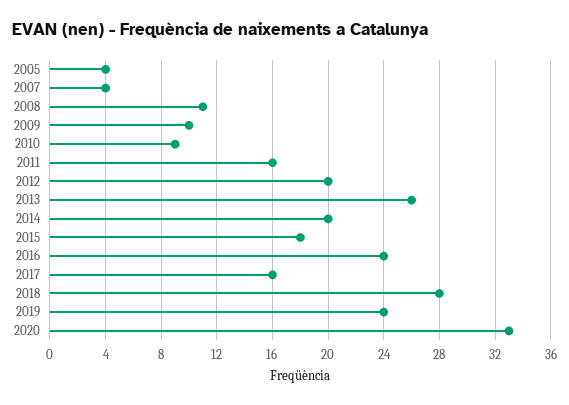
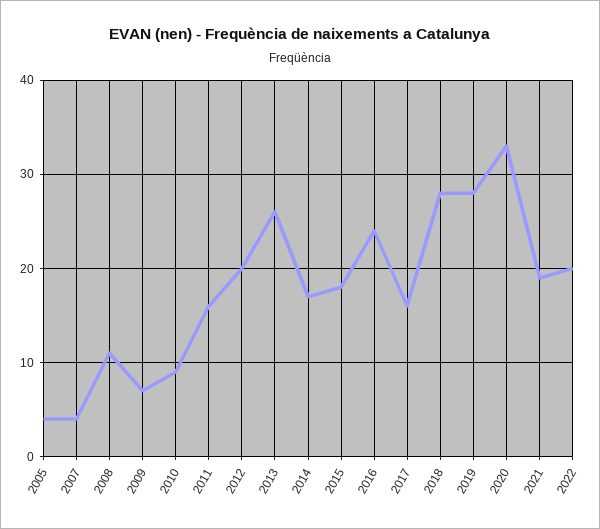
2009: 10 -> 7
2014: 20 -> 17
2019: 24 -> 28
2021: none -> 19
2022: none -> 20

